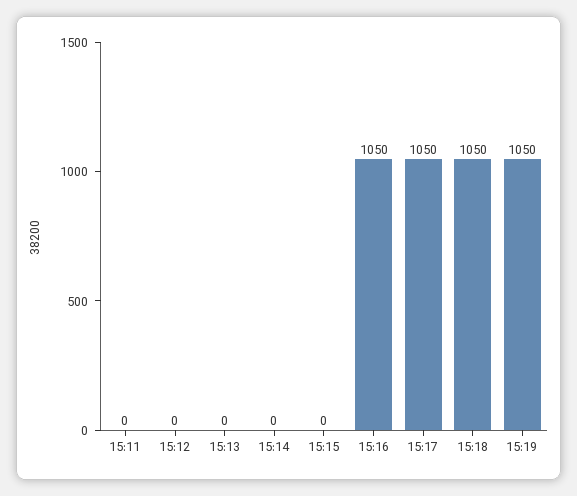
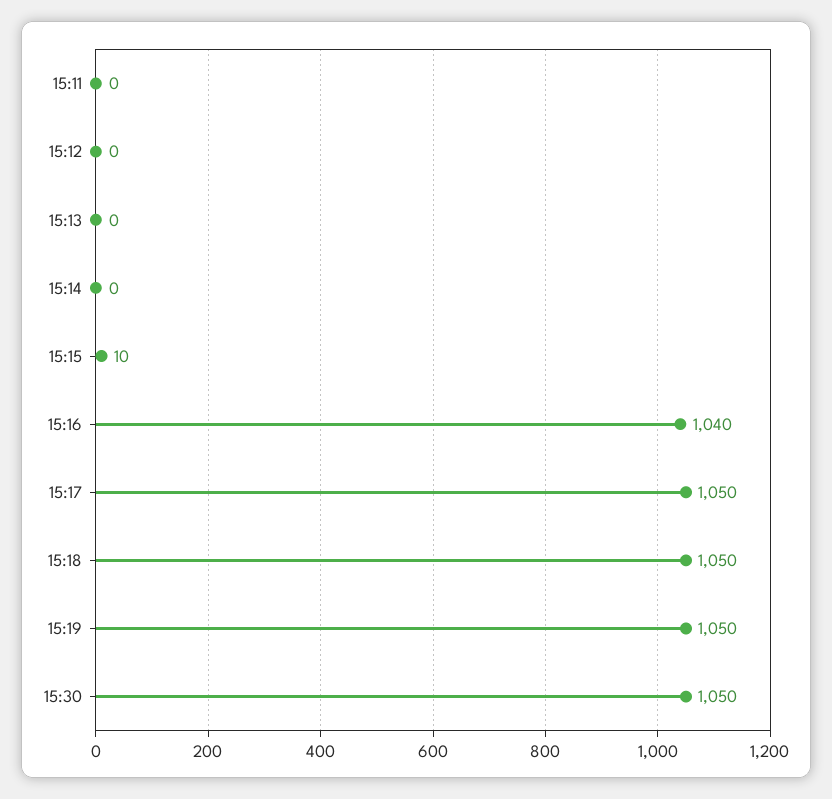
15:15: 0 -> 10
15:16: 1050 -> 1040
15:30: none -> 1050

